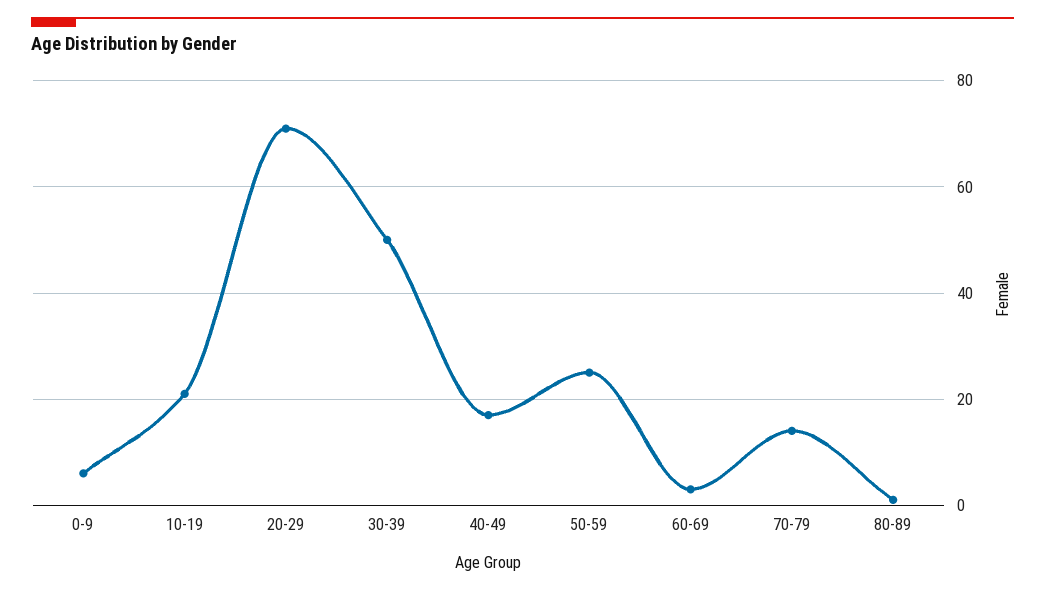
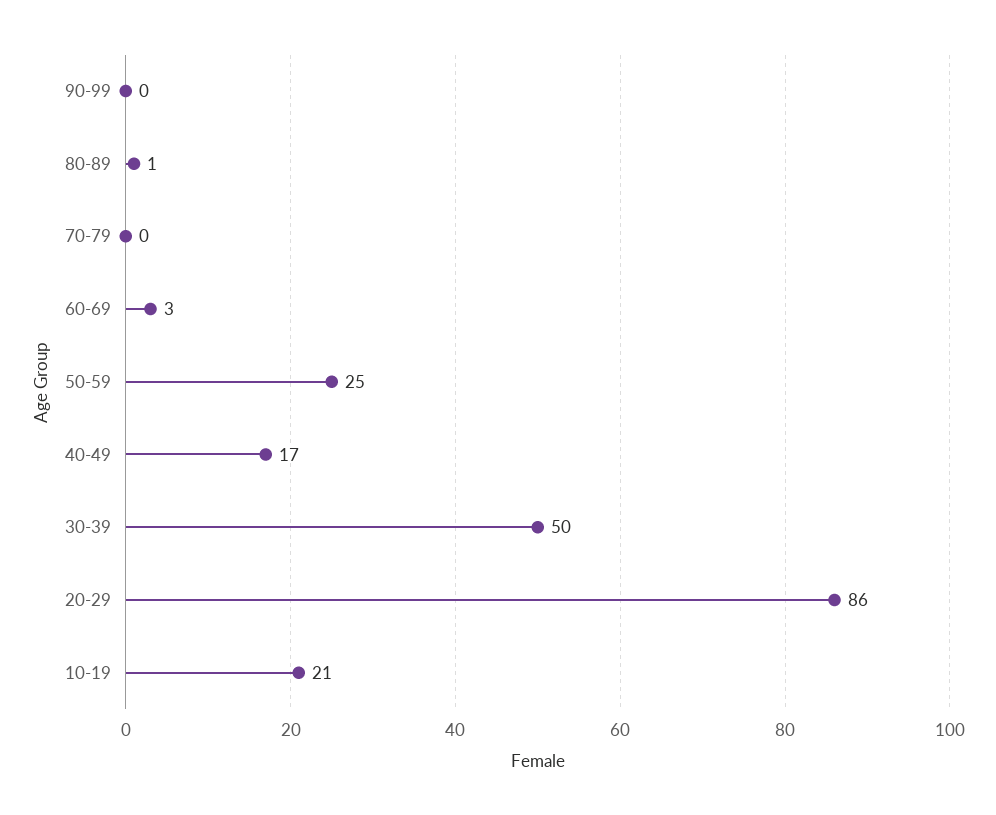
0-9: 5 -> none
20-29: 70 -> 86
70-79: 15 -> 0
90-99: none -> 0

